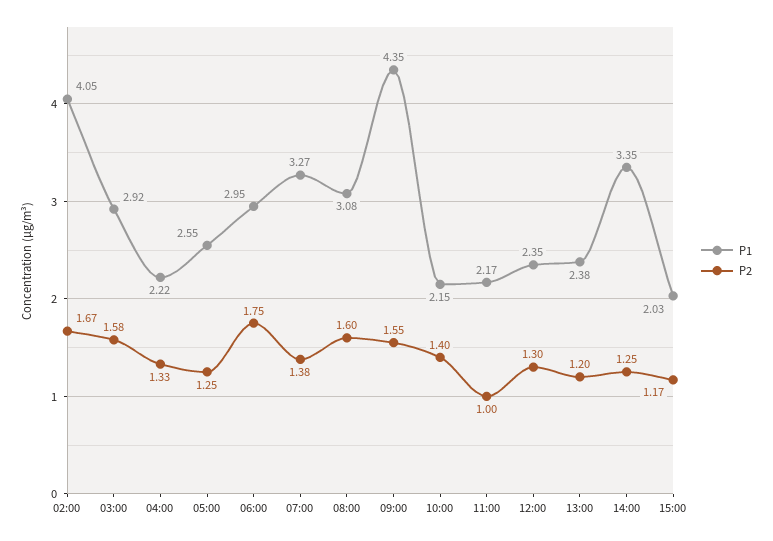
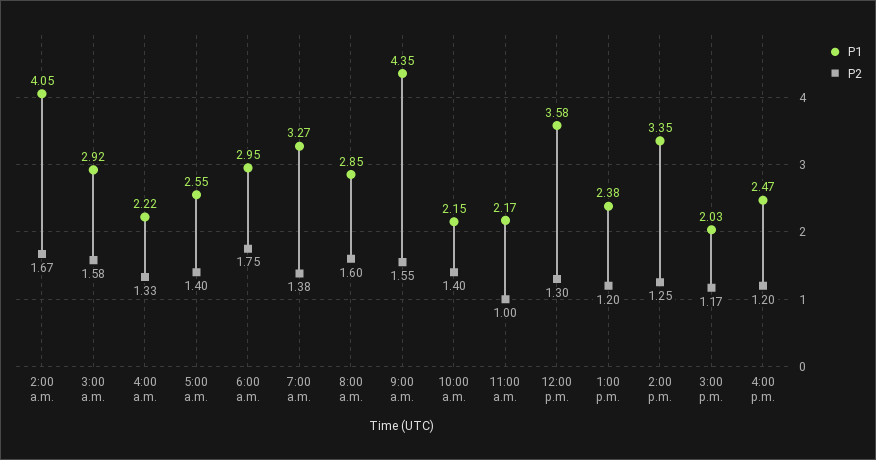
P2, 05:00: 1.25 -> 1.4
P1, 08:00: 3.08 -> 2.85
P1, 12:00: 2.35 -> 3.58
P1, 4:00 p.m.: none -> 2.47
P2, 4:00 p.m.: none -> 1.2

